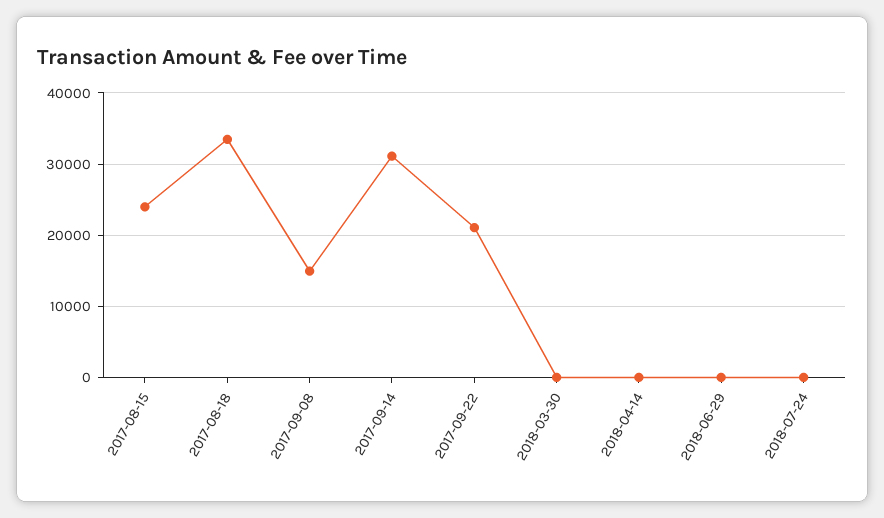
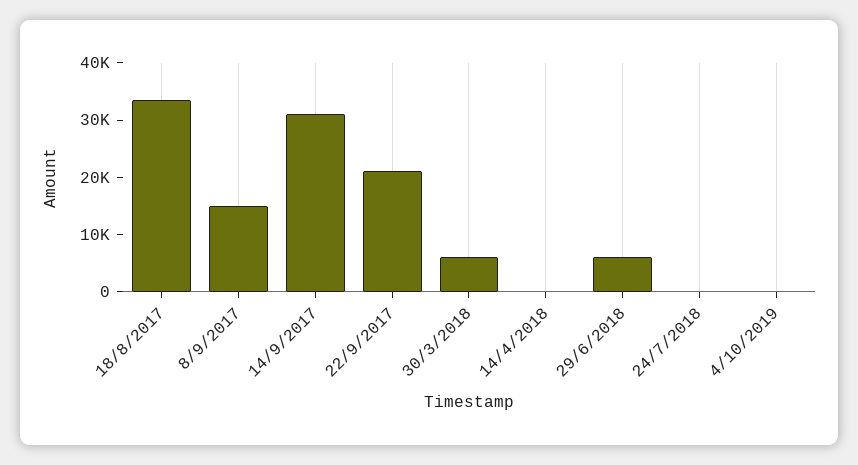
2017-08-15: 24000 -> none
2018-03-30: 0 -> 6000
2018-06-29: 0 -> 6000
4/10/2019: none -> 0

